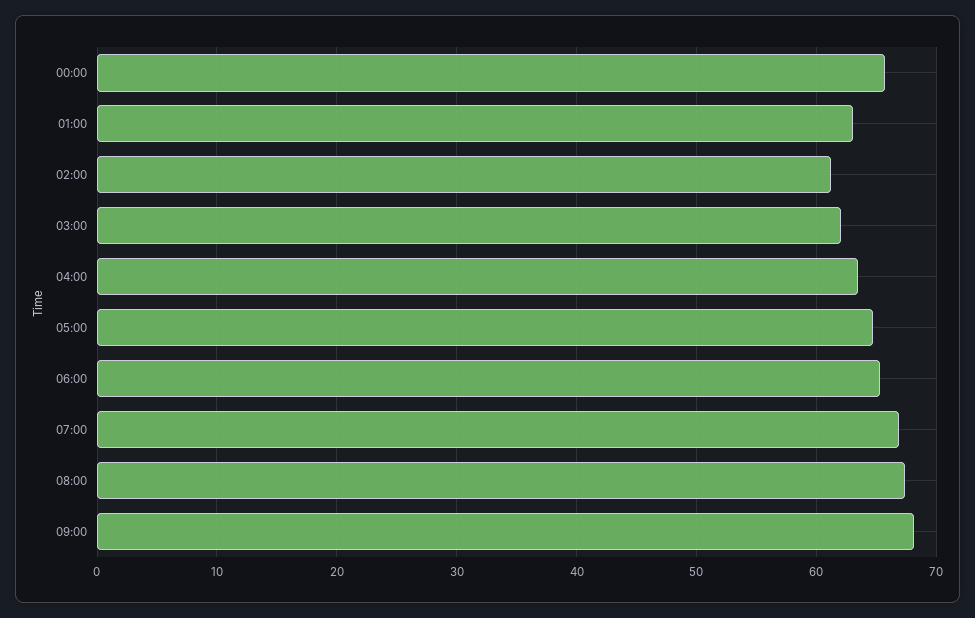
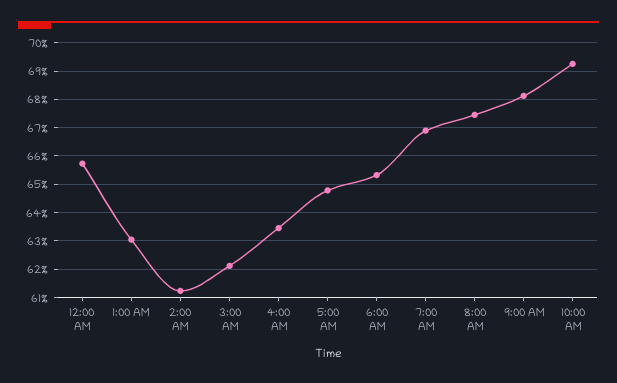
10:00 AM: none -> 69.25

